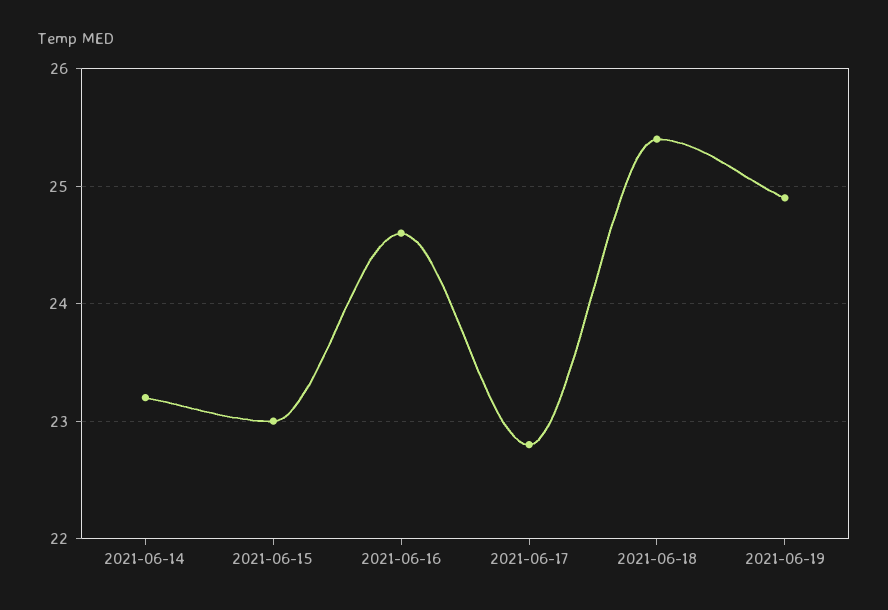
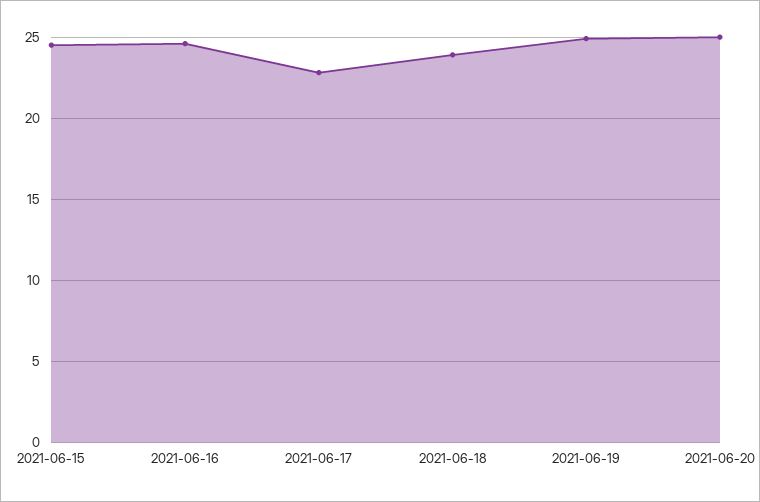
2021-06-14: 23.2 -> none
2021-06-15: 23 -> 24.5
2021-06-18: 25.4 -> 24
2021-06-20: none -> 25

